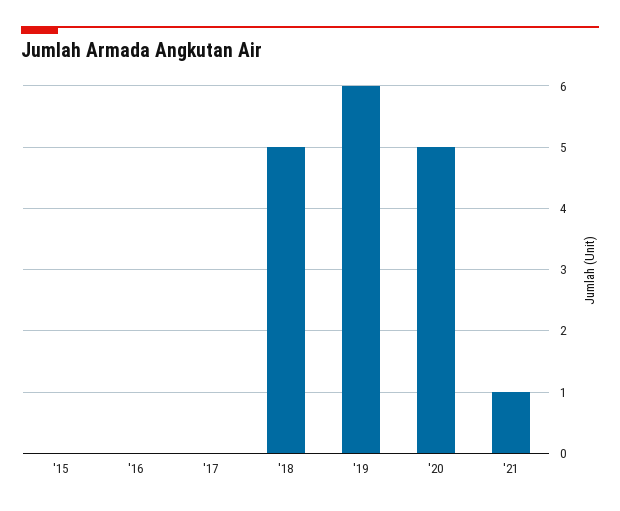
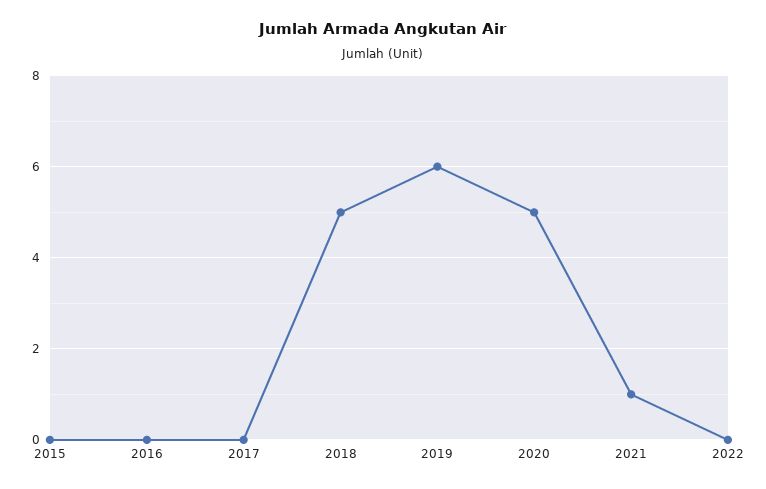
2022: none -> 0

